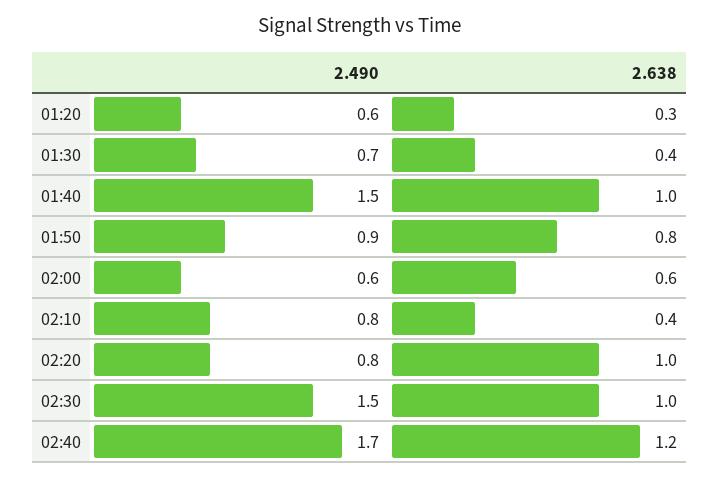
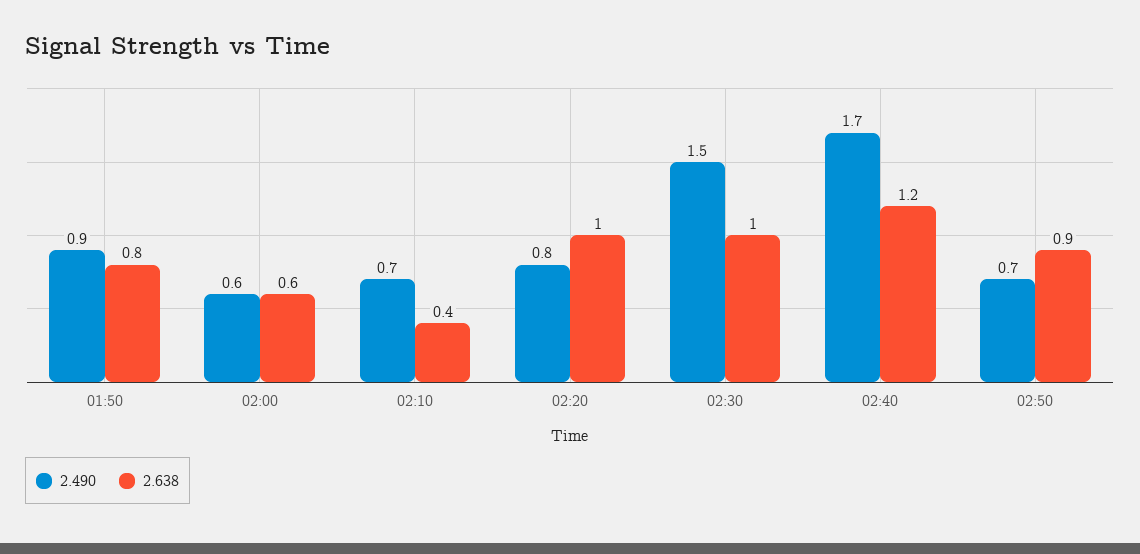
2.490, 01:20: 0.6 -> none
2.638, 01:20: 0.3 -> none
2.490, 01:30: 0.7 -> none
2.638, 01:30: 0.4 -> none
2.490, 01:40: 1.5 -> none
2.638, 01:40: 1 -> none
2.490, 02:10: 0.8 -> 0.7
2.490, 02:50: none -> 0.7
2.638, 02:50: none -> 0.9

